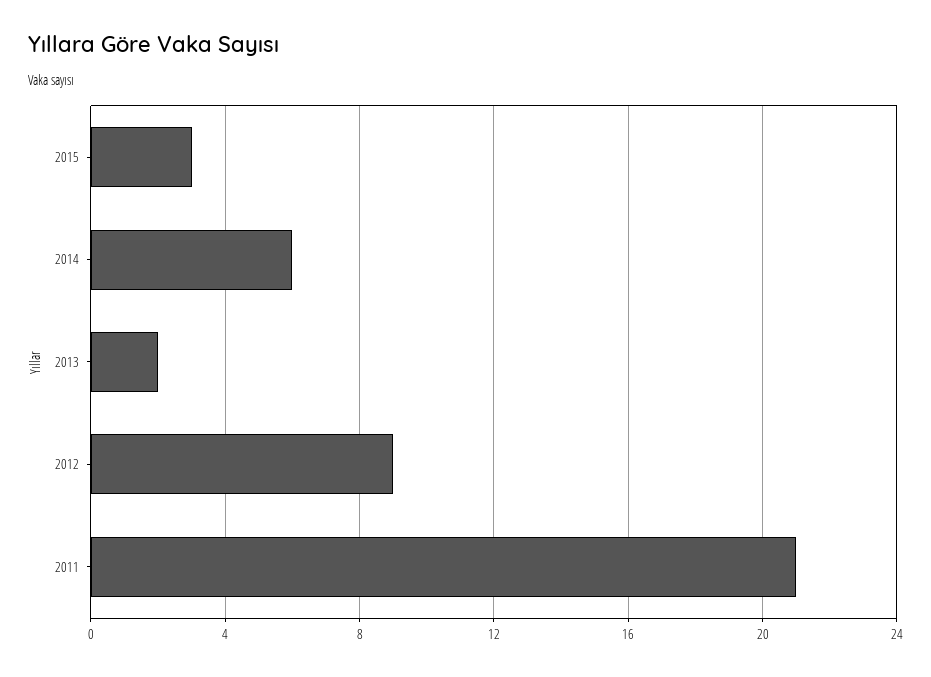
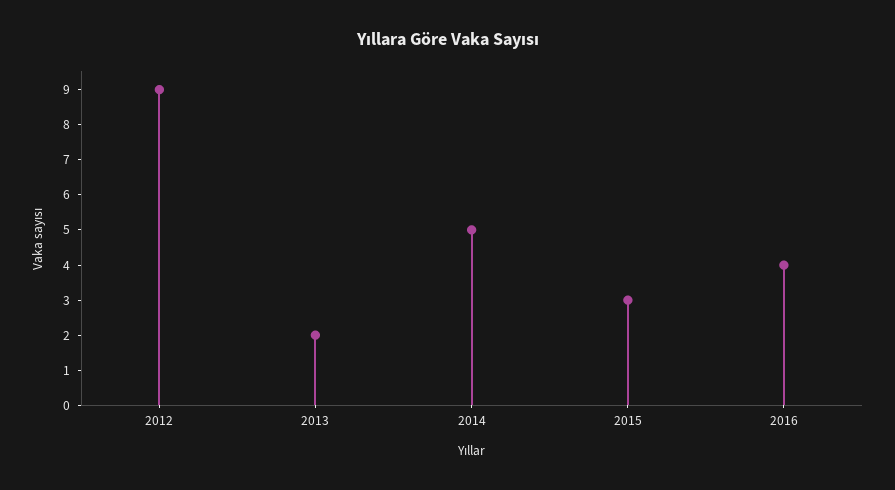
2014: 6 -> 5
2011: 21 -> none
2016: none -> 4

